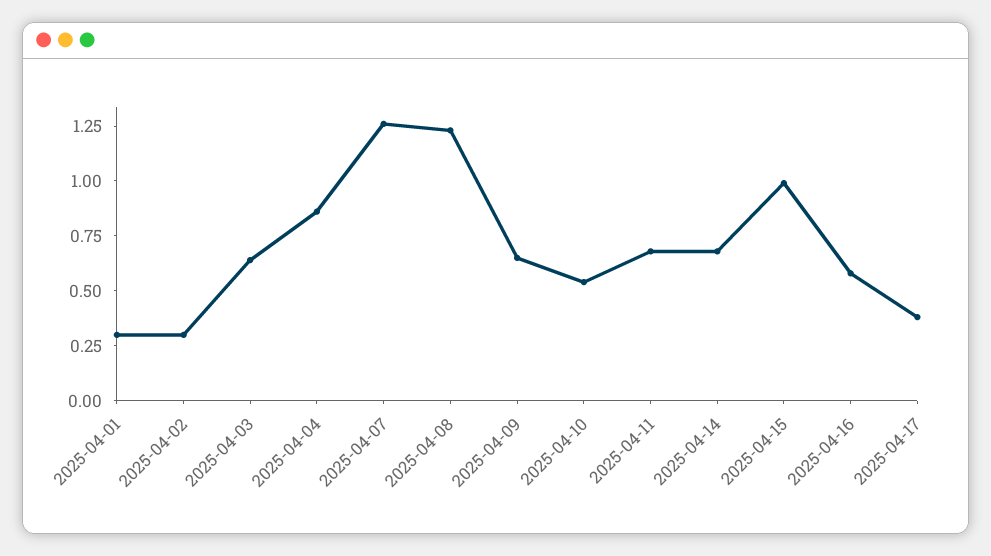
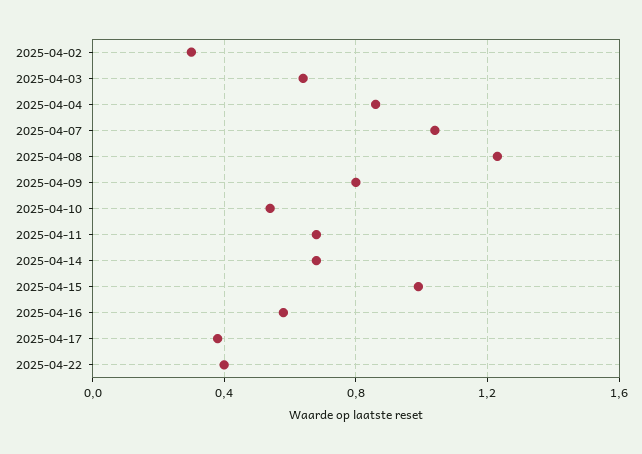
2025-04-01: 0.3 -> none
2025-04-07: 1.25 -> 1.05
2025-04-09: 0.65 -> 0.8
2025-04-22: none -> 0.4

